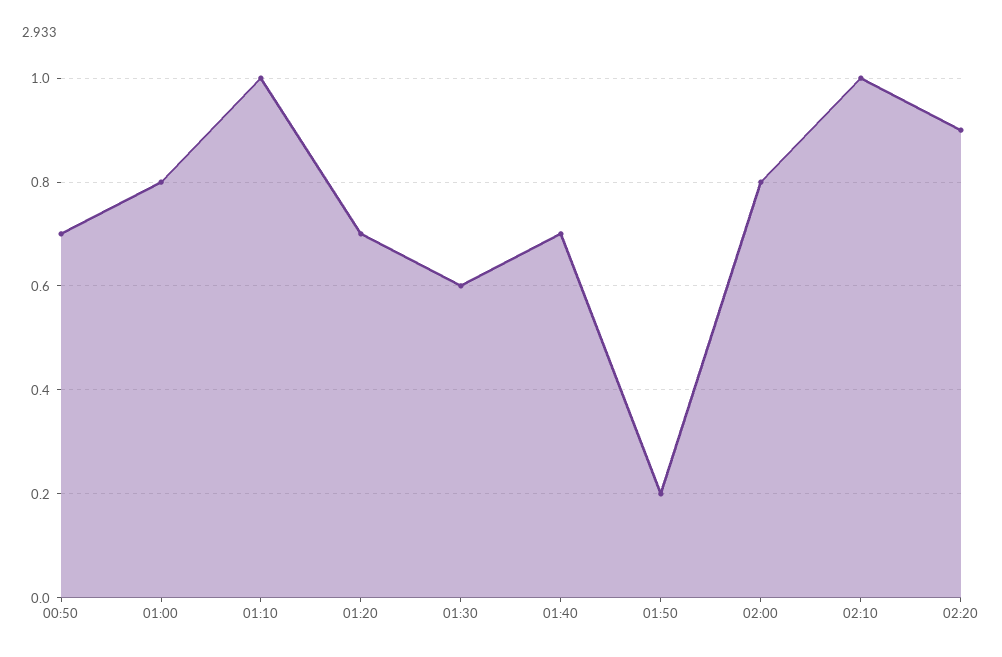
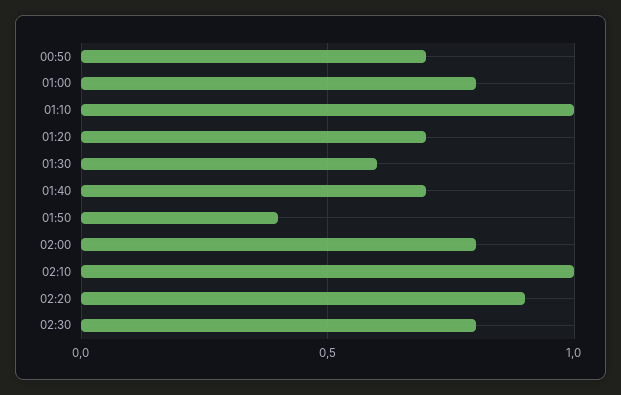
01:50: 0.2 -> 0.4
02:30: none -> 0.8

